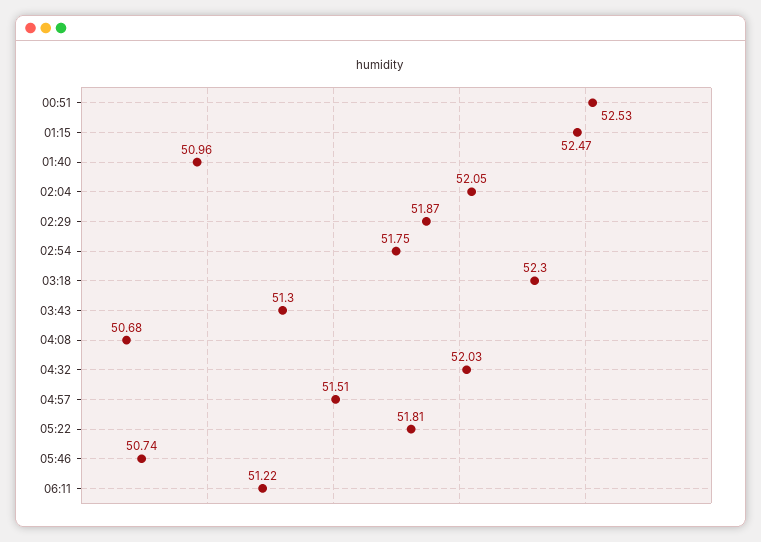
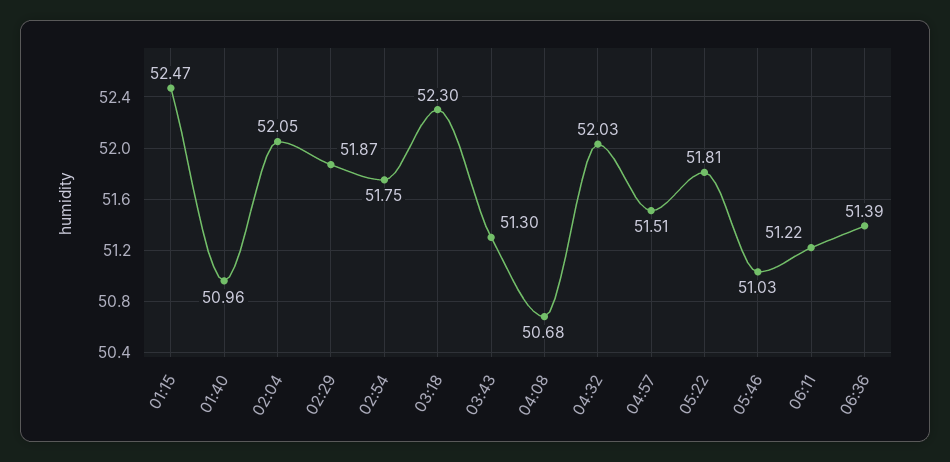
00:51: 52.53 -> none
05:46: 50.74 -> 51.03
06:36: none -> 51.39

